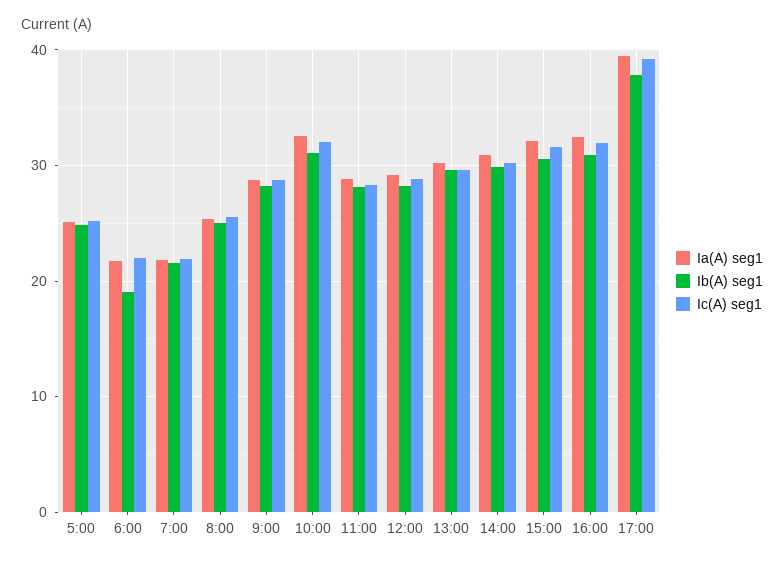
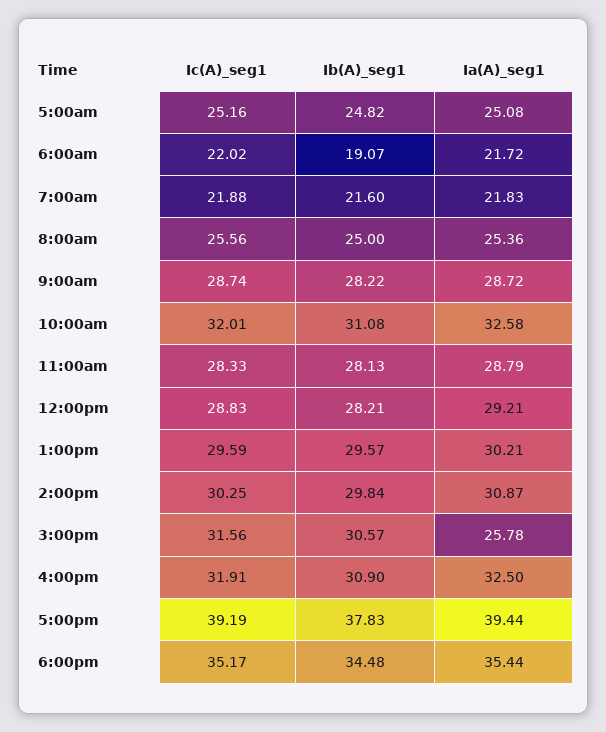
Ia(A) seg1, 15:00: 32 -> 25.78
Ic(A) seg1, 6:00pm: none -> 35.17
Ib(A) seg1, 6:00pm: none -> 34.48
Ia(A) seg1, 6:00pm: none -> 35.44

